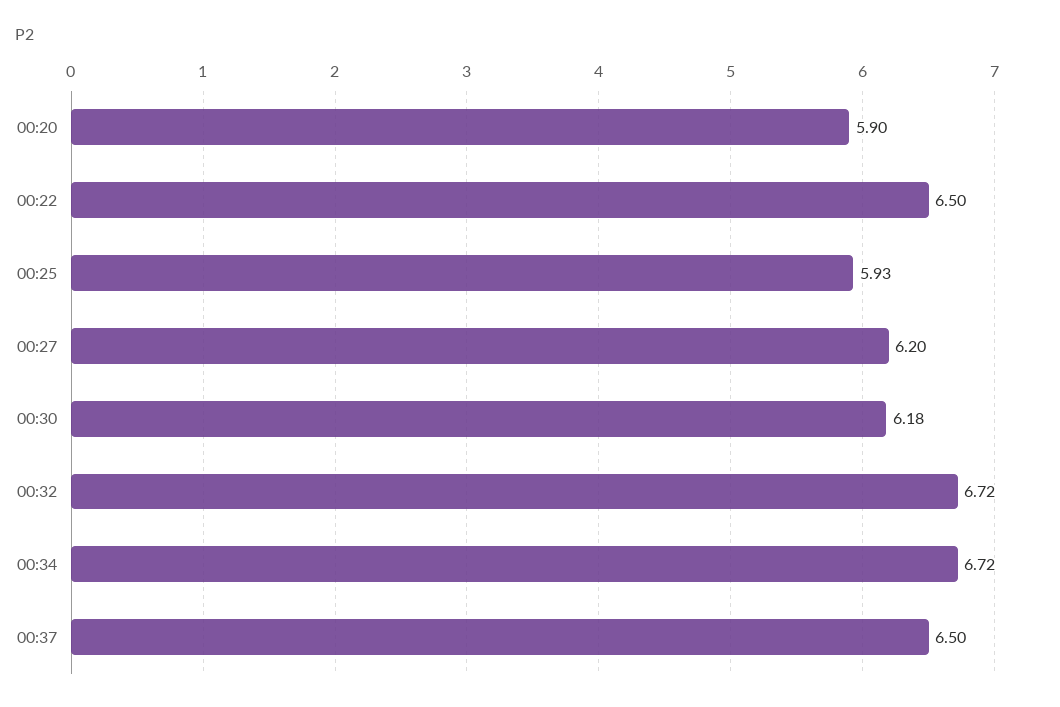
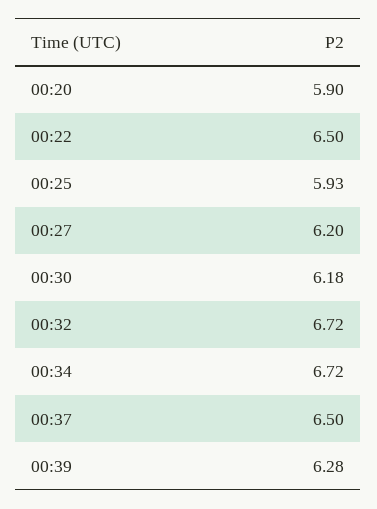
00:39: none -> 6.28

